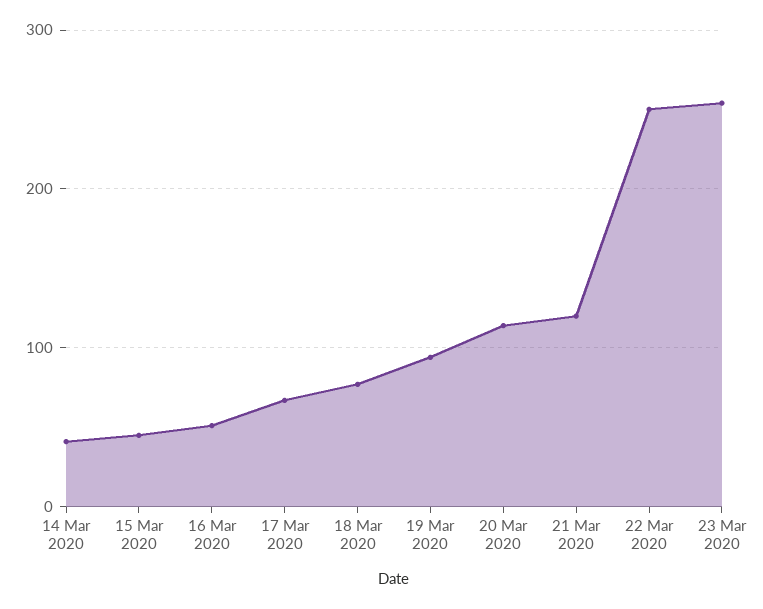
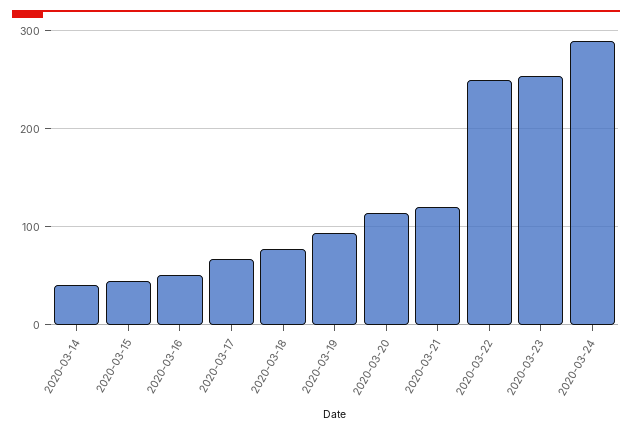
2020-03-24: none -> 290

